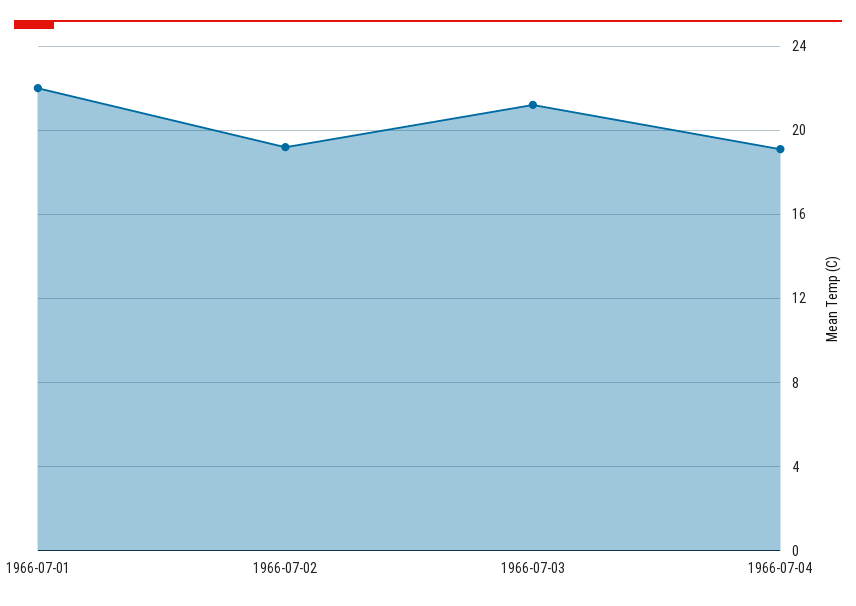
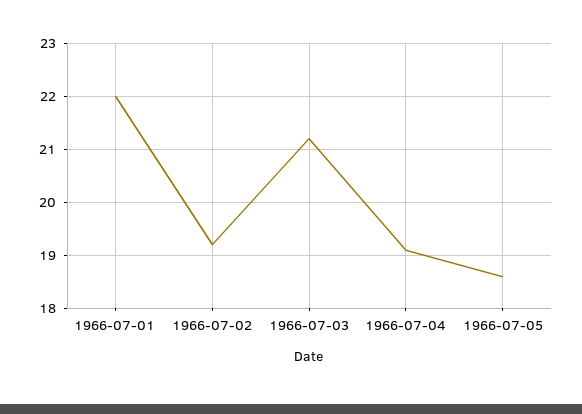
1966-07-05: none -> 18.5

